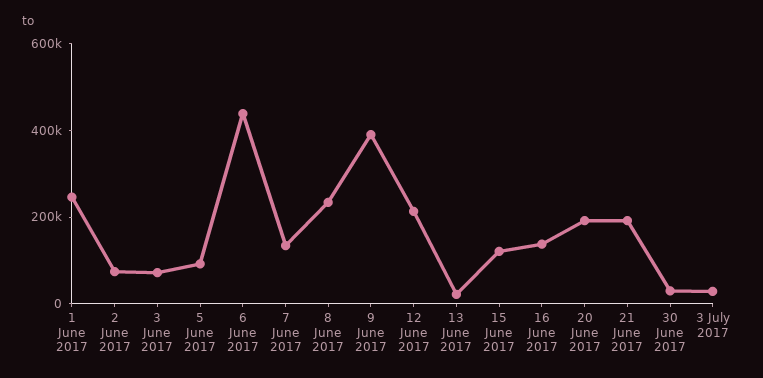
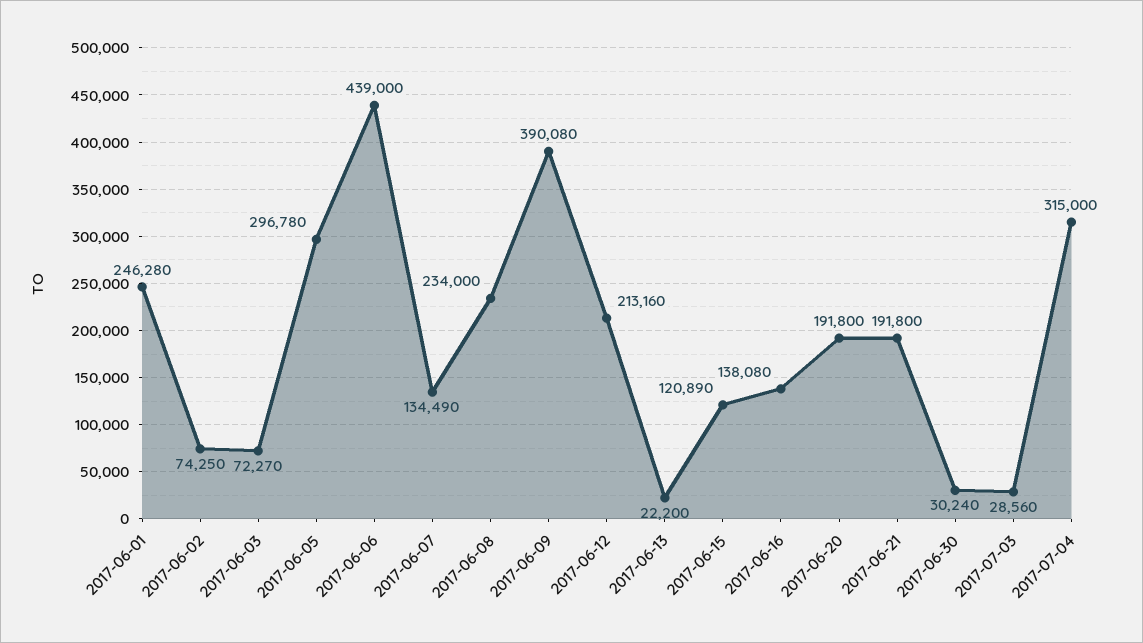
5 June 2017: 100000 -> 296780
2017-07-04: none -> 315000

